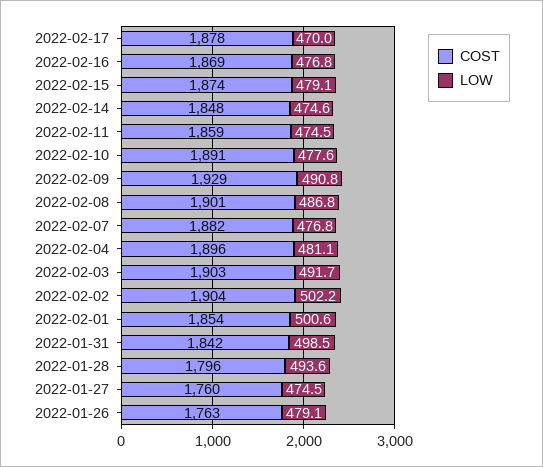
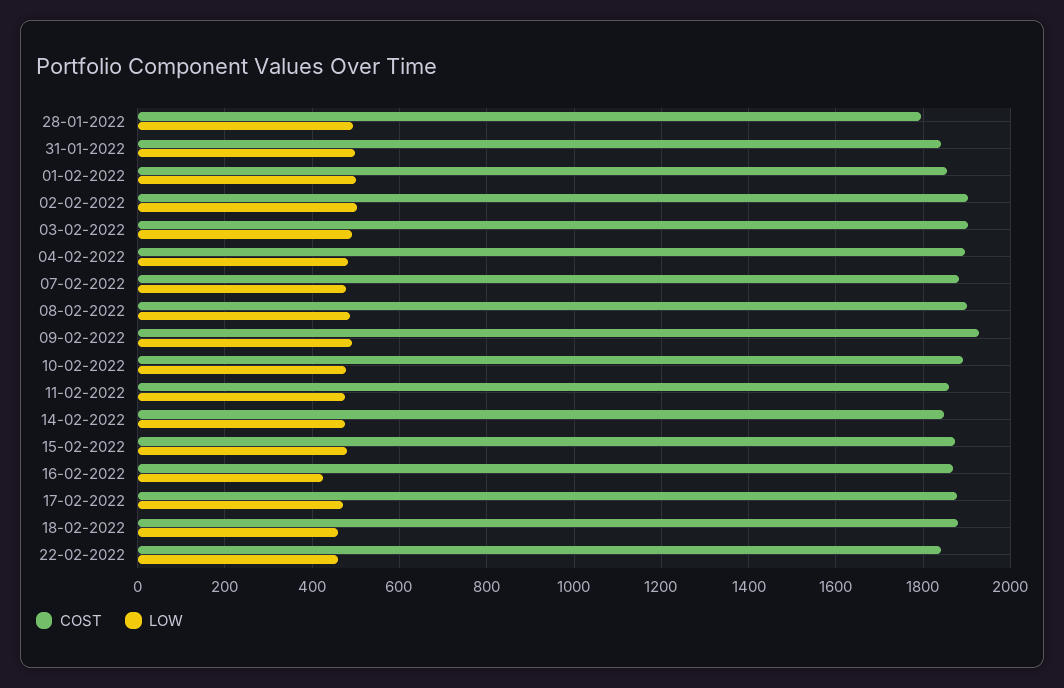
LOW, 2022-02-16: 476.8 -> 420
COST, 2022-01-27: 1760 -> none
LOW, 2022-01-27: 474.5 -> none
COST, 2022-01-26: 1763 -> none
LOW, 2022-01-26: 479.1 -> none
COST, 18-02-2022: none -> 1880
LOW, 18-02-2022: none -> 460
COST, 22-02-2022: none -> 1840
LOW, 22-02-2022: none -> 460

